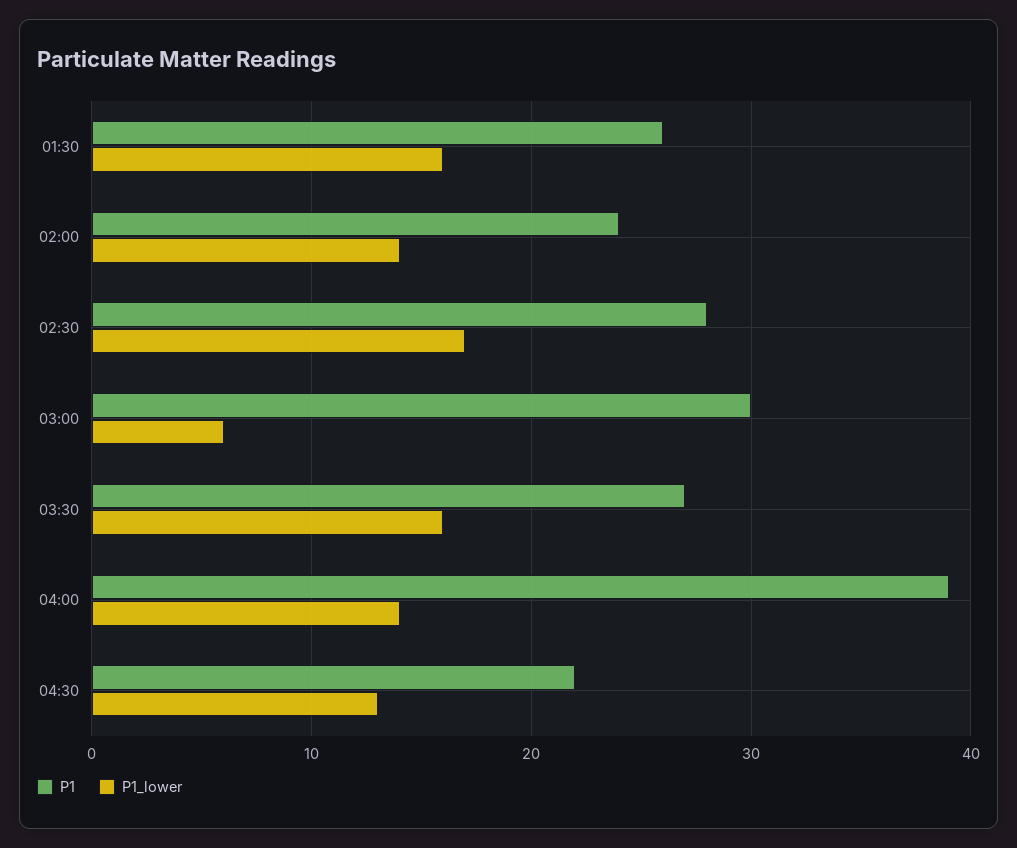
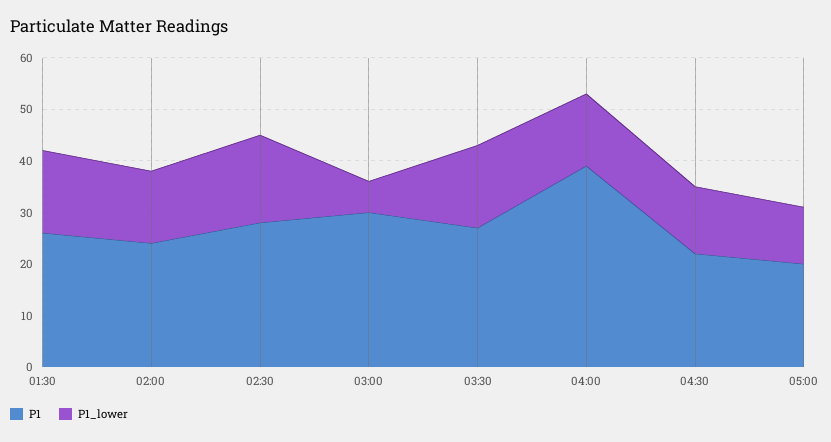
P1, 05:00: none -> 20
P1_lower, 05:00: none -> 10

